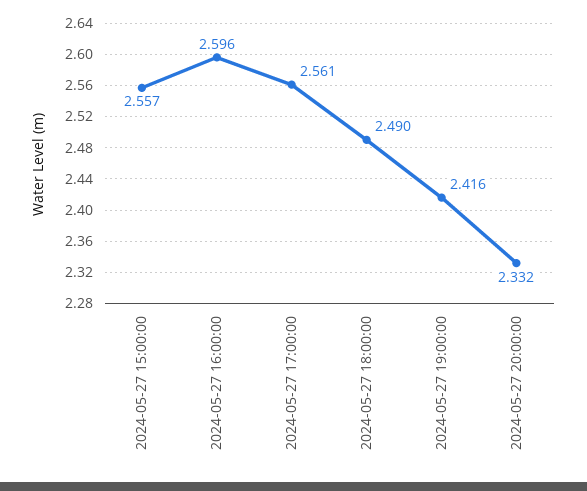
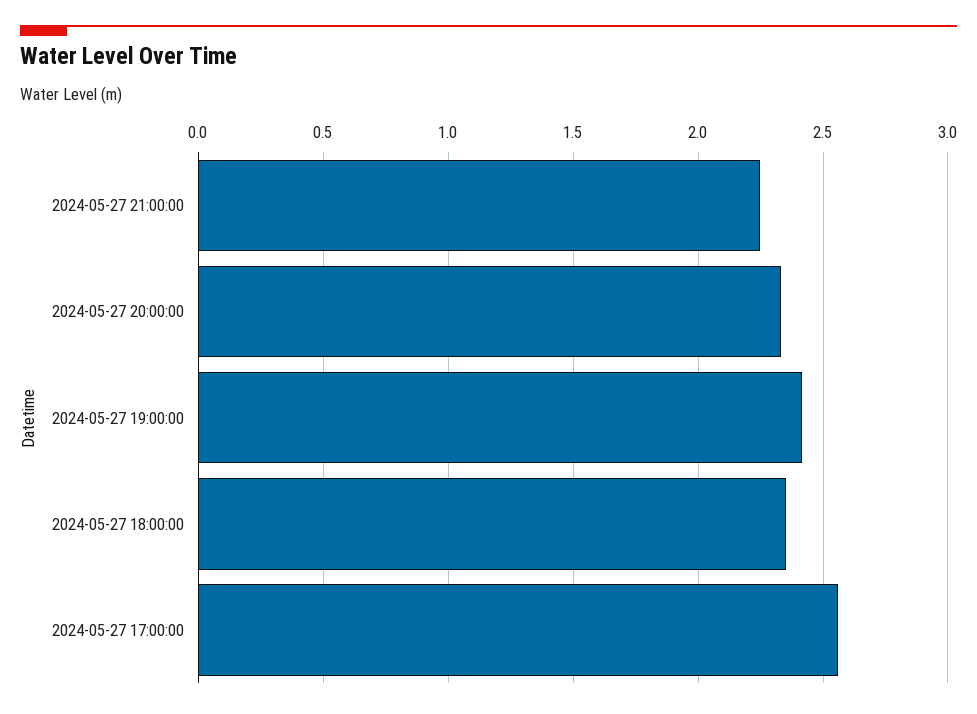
2024-05-27 15:00:00: 2.557 -> none
2024-05-27 16:00:00: 2.596 -> none
2024-05-27 18:00:00: 2.49 -> 2.35
2024-05-27 21:00:00: none -> 2.25

